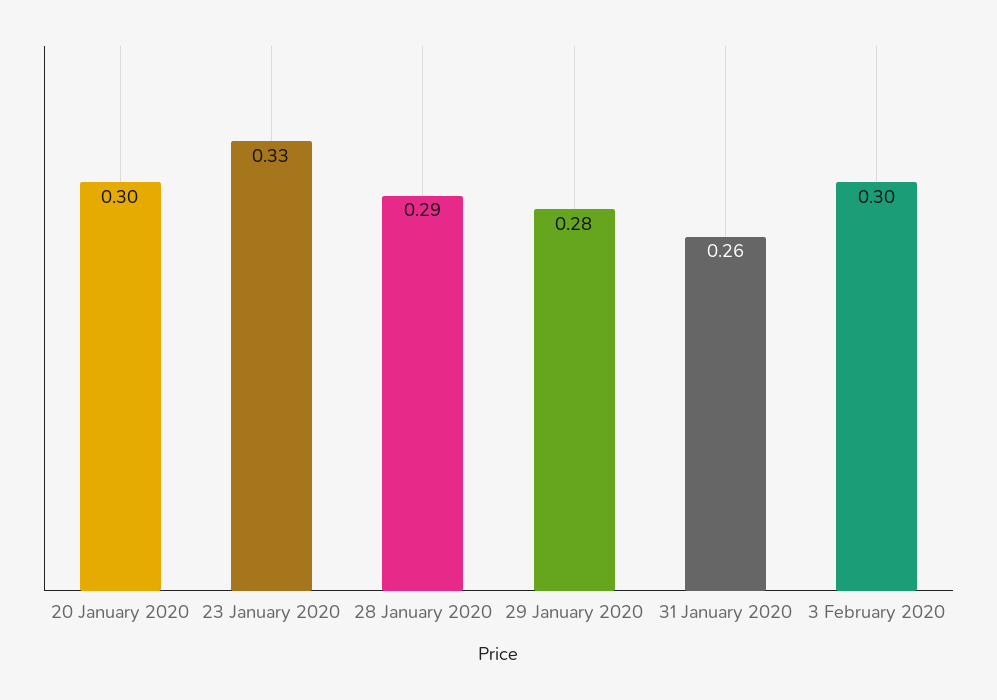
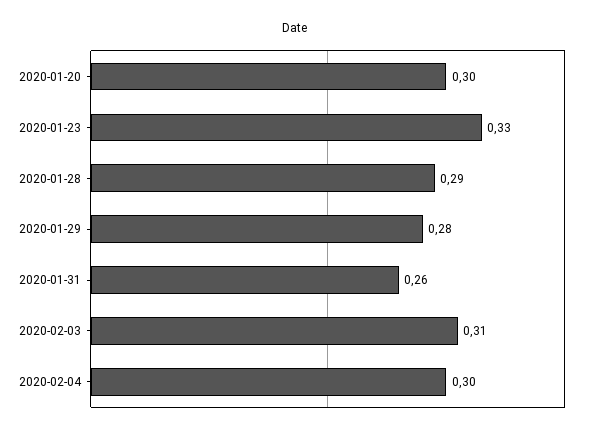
3 February 2020: 0.3 -> 0.31
2020-02-04: none -> 0.3

